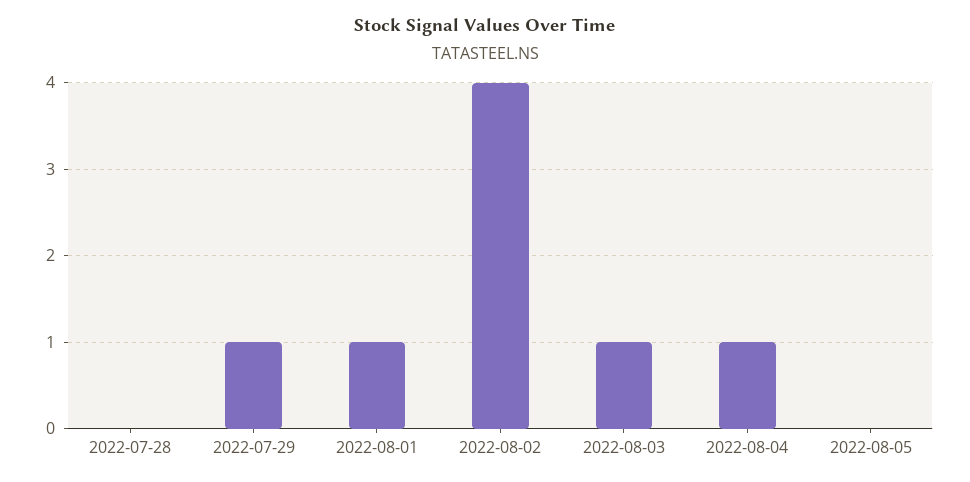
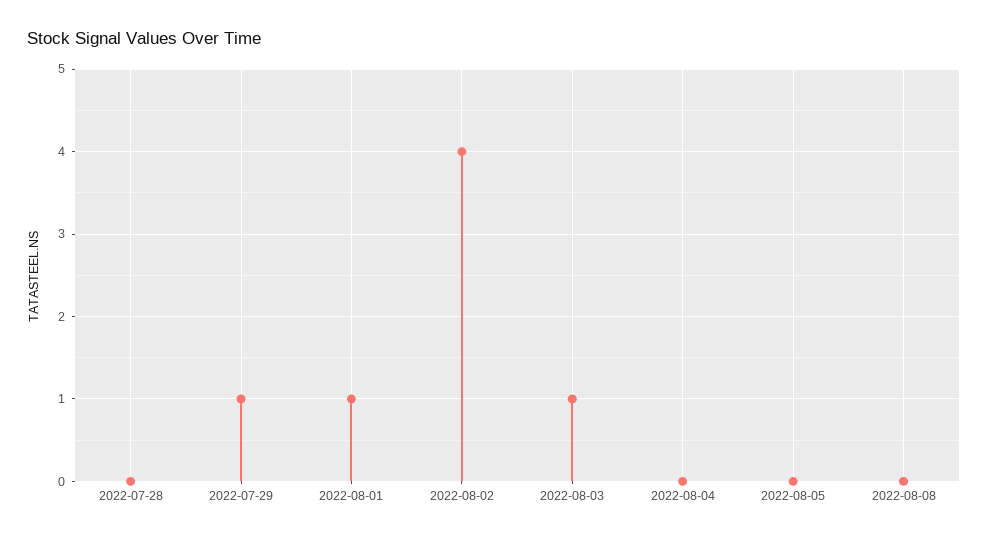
2022-08-04: 1 -> 0
2022-08-08: none -> 0

